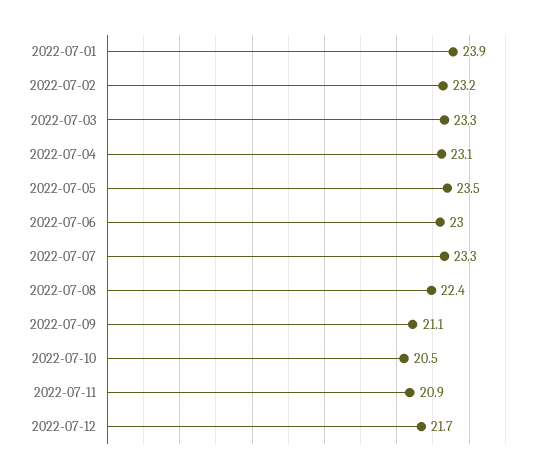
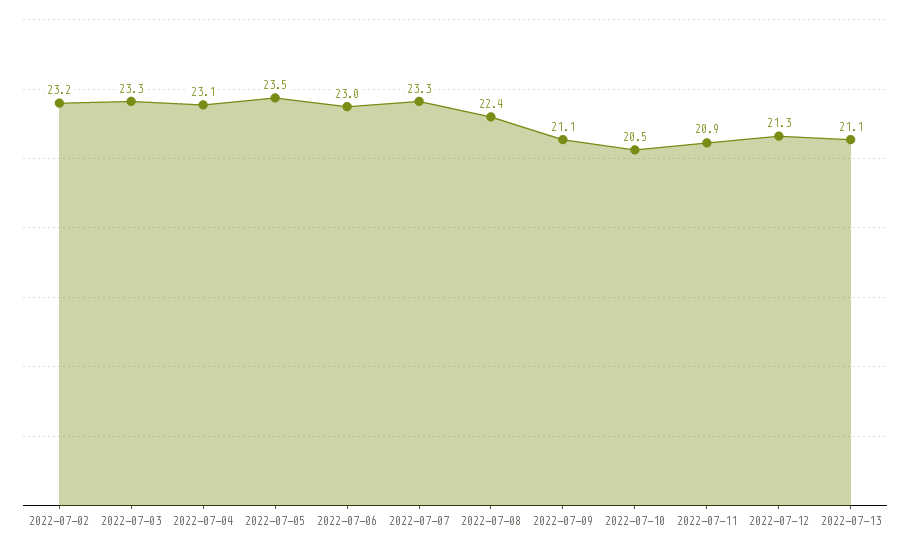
2022-07-01: 23.9 -> none
2022-07-12: 21.7 -> 21.3
2022-07-13: none -> 21.1

